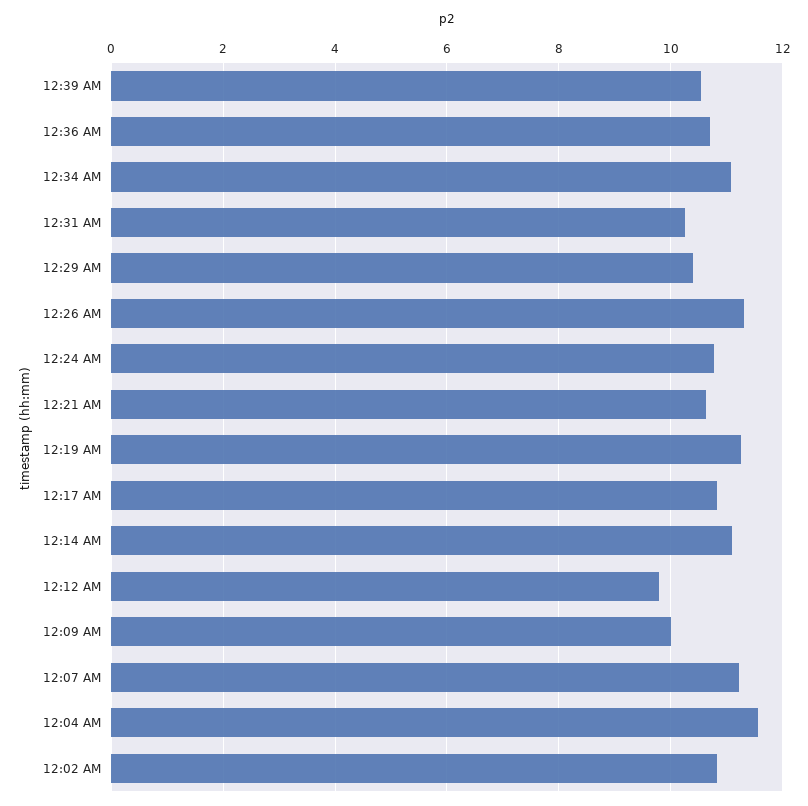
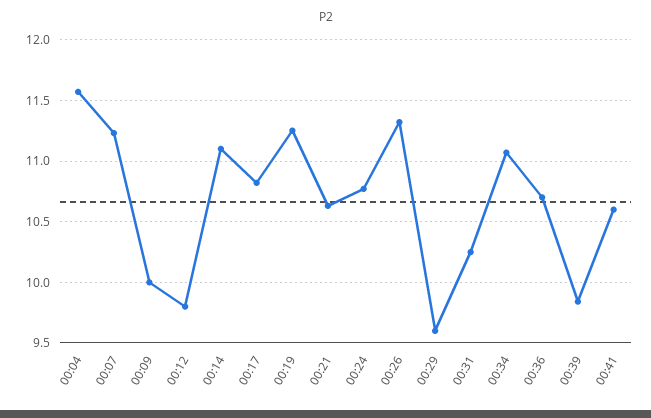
12:39 AM: 10.6 -> 9.85
12:29 AM: 10.4 -> 9.6
12:02 AM: 10.8 -> none
00:41: none -> 10.6

